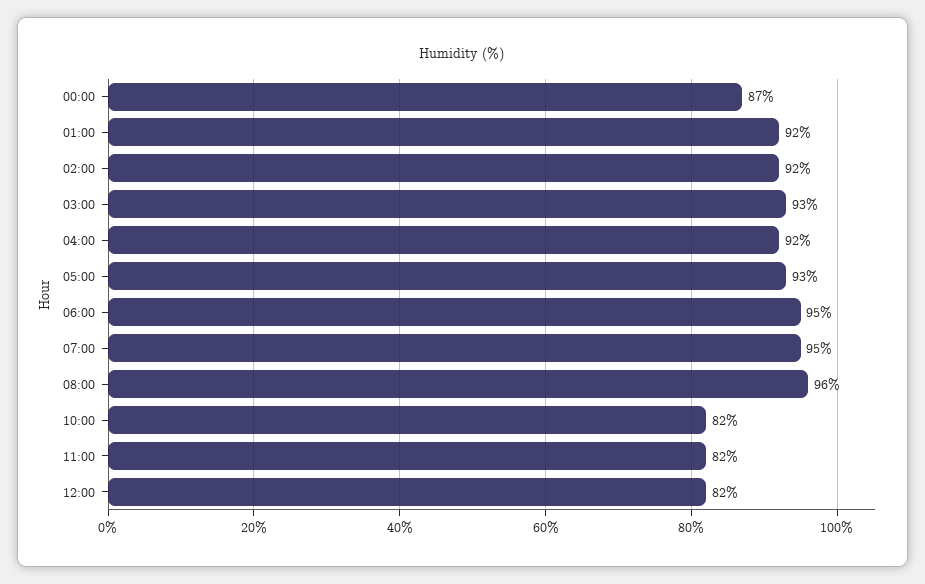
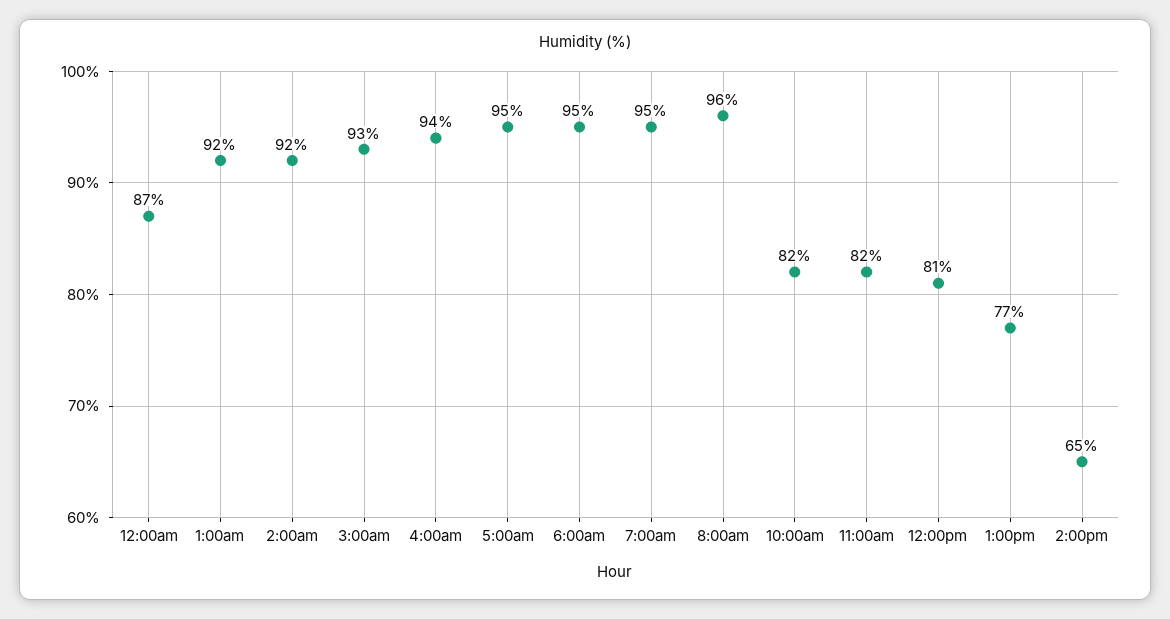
04:00: 92 -> 94
05:00: 93 -> 95
12:00: 82 -> 81
1:00pm: none -> 77
2:00pm: none -> 65

